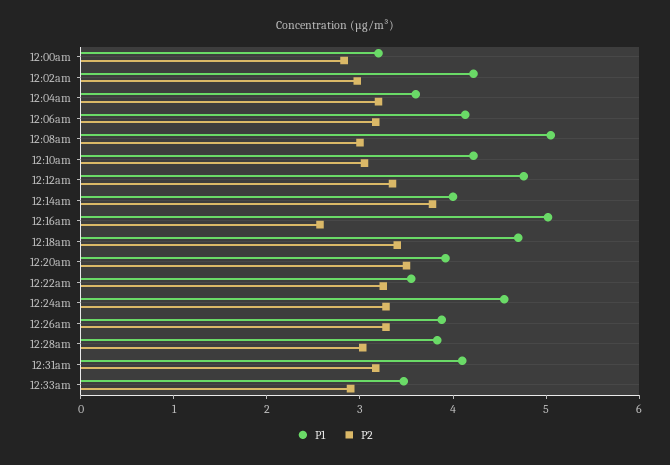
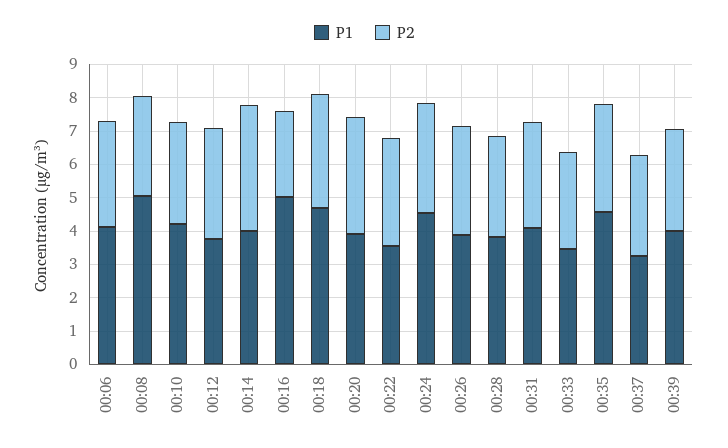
P1, 12:00am: 3.2 -> none
P2, 12:00am: 2.8 -> none
P1, 12:02am: 4.2 -> none
P2, 12:02am: 3 -> none
P1, 12:04am: 3.6 -> none
P2, 12:04am: 3.2 -> none
P1, 12:12am: 4.8 -> 3.75
P1, 00:35: none -> 4.5
P2, 00:35: none -> 3.25
P1, 00:37: none -> 3.25
P2, 00:37: none -> 3
P1, 00:39: none -> 4
P2, 00:39: none -> 3

